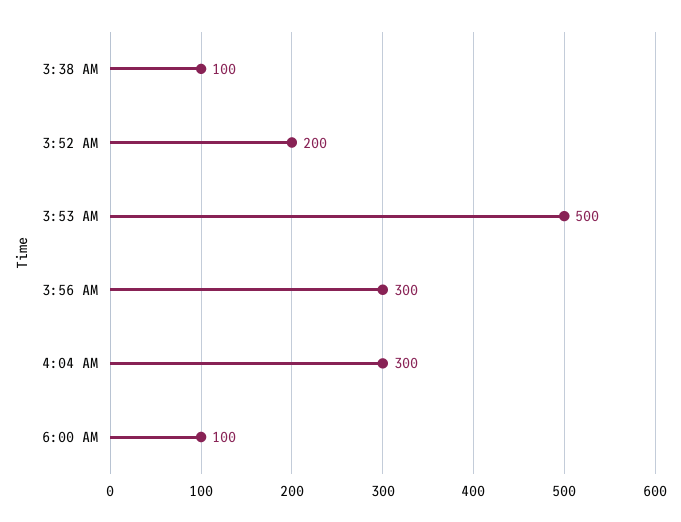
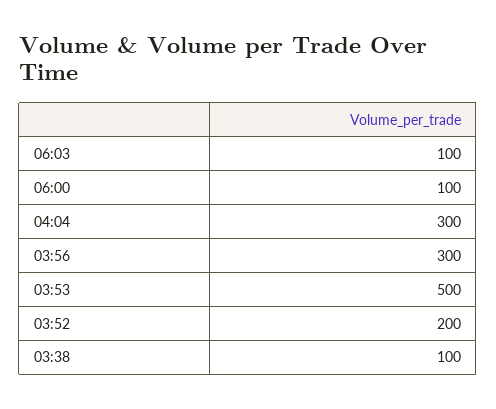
06:03: none -> 100

